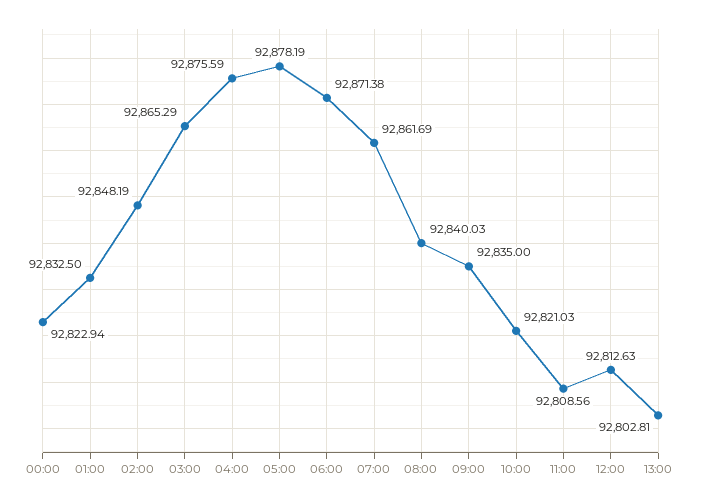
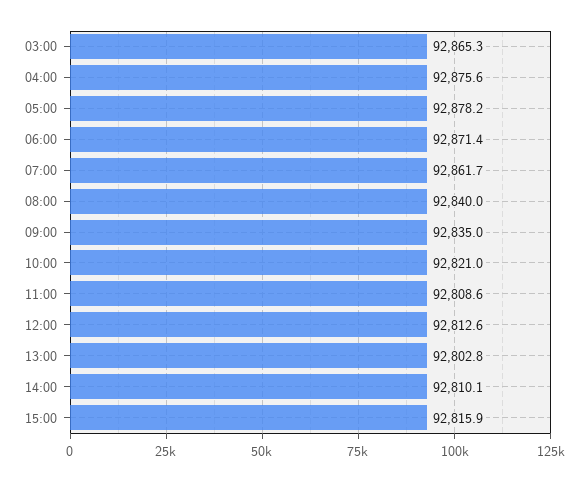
00:00: 92822.94 -> none
01:00: 92832.5 -> none
02:00: 92848.19 -> none
14:00: none -> 92810.1
15:00: none -> 92815.9

